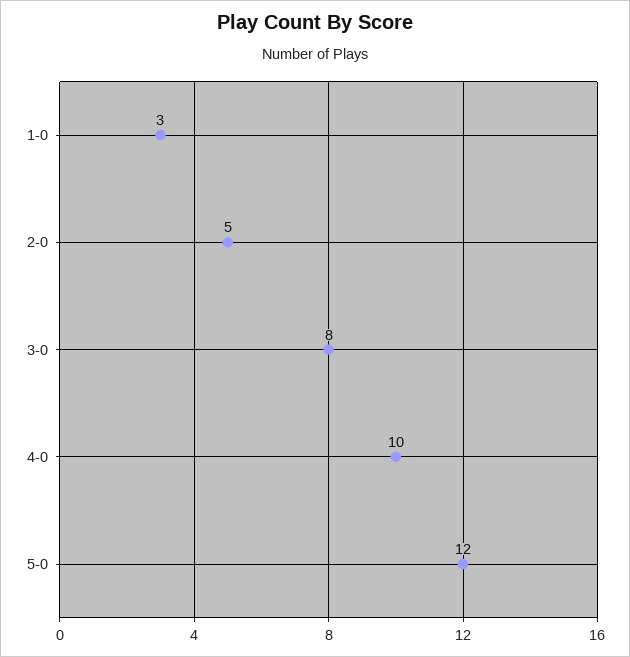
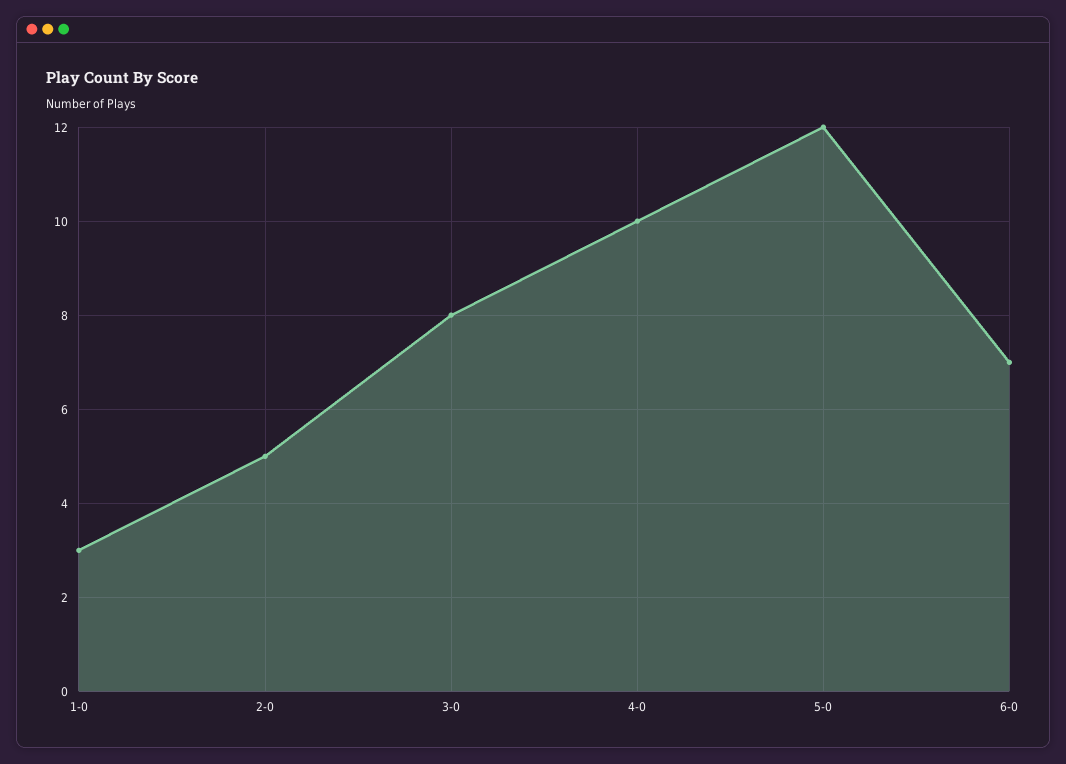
6-0: none -> 7

